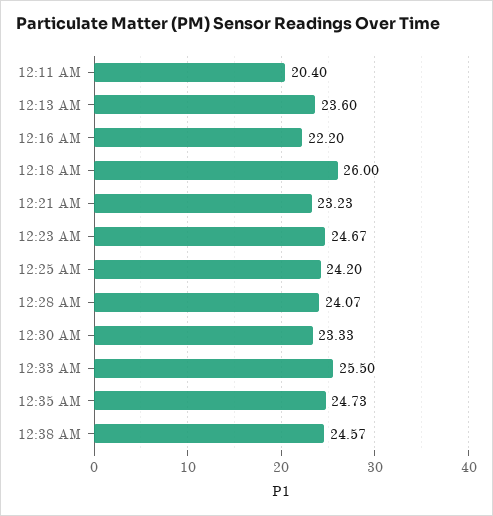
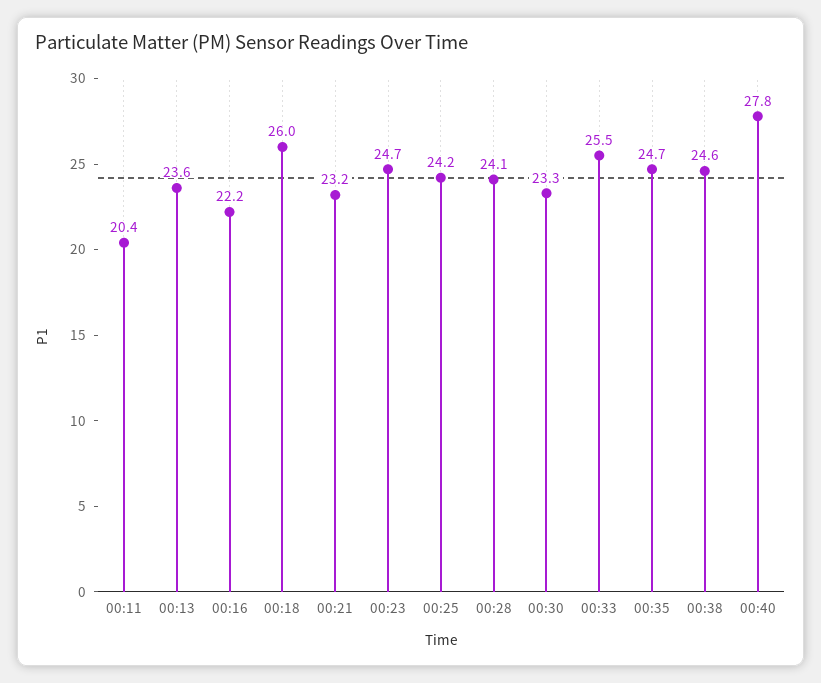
00:40: none -> 27.8

